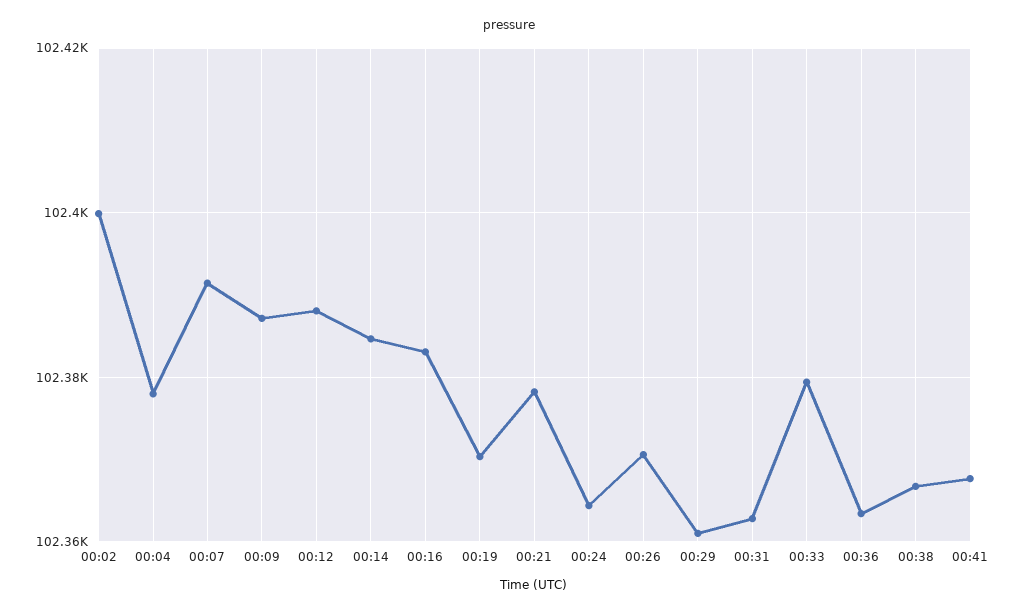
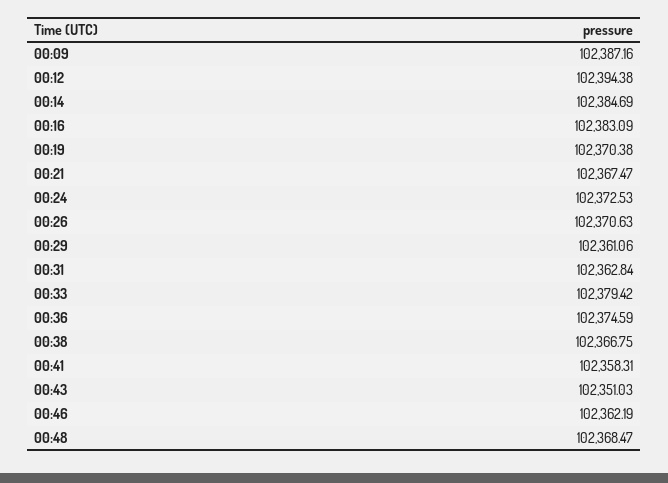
00:02: 102400 -> none
00:04: 102378 -> none
00:07: 102392 -> none
00:12: 102388 -> 102394.38
00:21: 102378 -> 102367.47
00:24: 102364 -> 102372.53
00:36: 102364 -> 102374.59
00:41: 102368 -> 102358.31
00:43: none -> 102351.03
00:46: none -> 102362.19
00:48: none -> 102368.47

